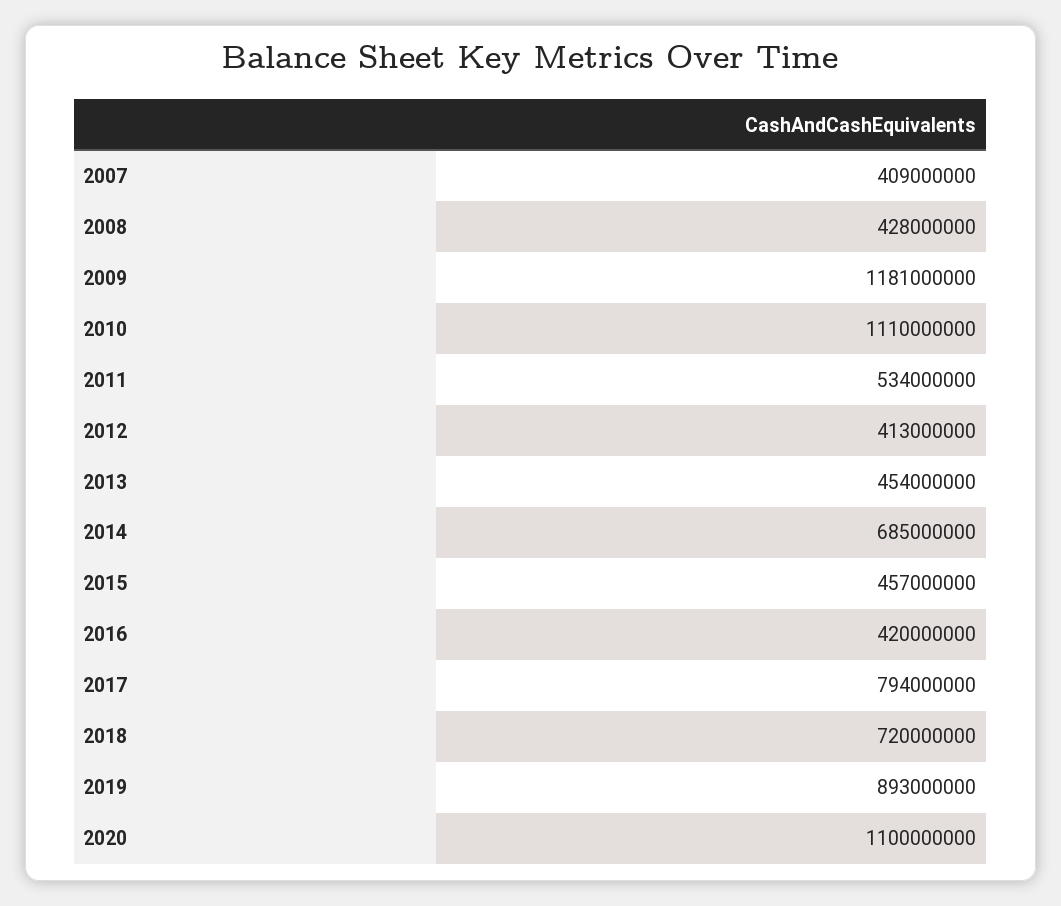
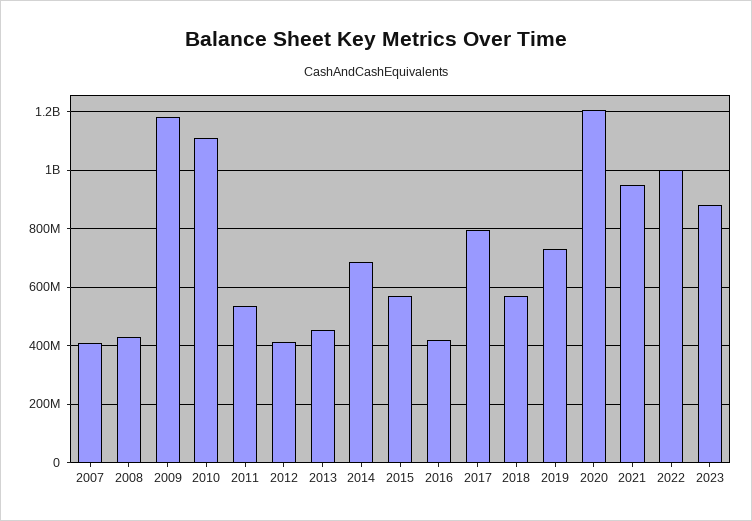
2015: 457000000 -> 575000000
2018: 720000000 -> 575000000
2019: 893000000 -> 725000000
2020: 1100000000 -> 1200000000
2021: none -> 950000000
2022: none -> 1000000000
2023: none -> 875000000

